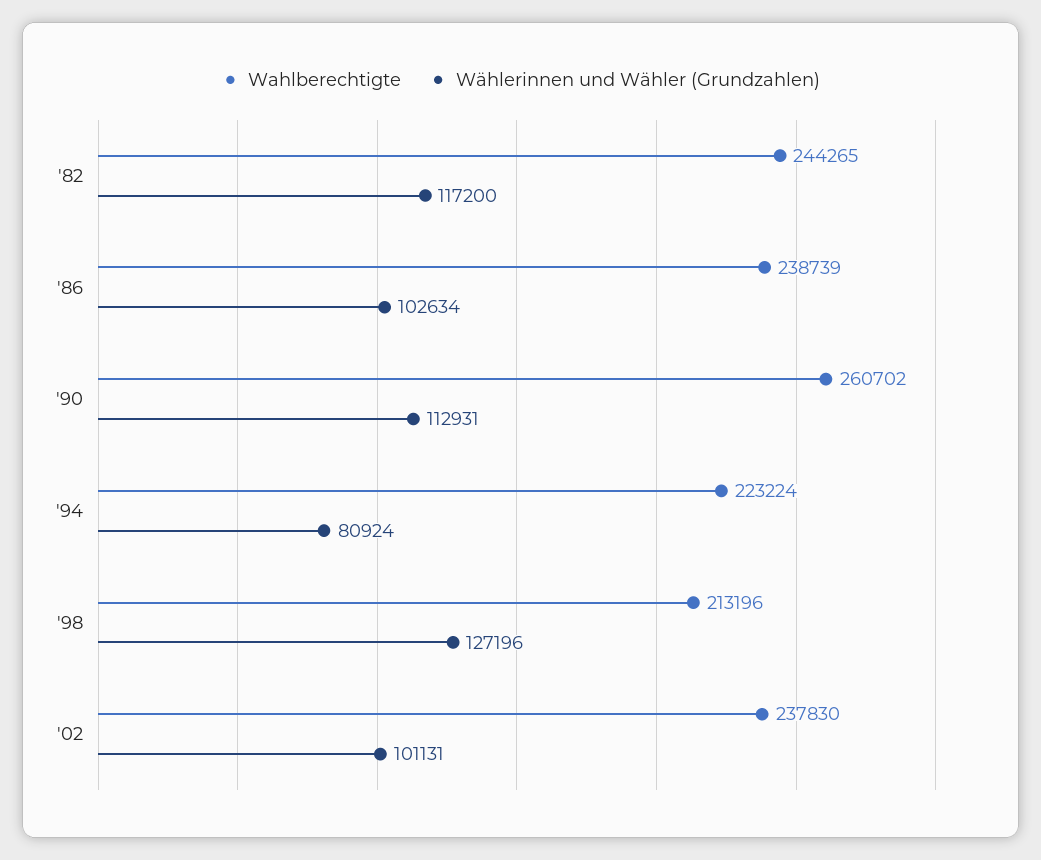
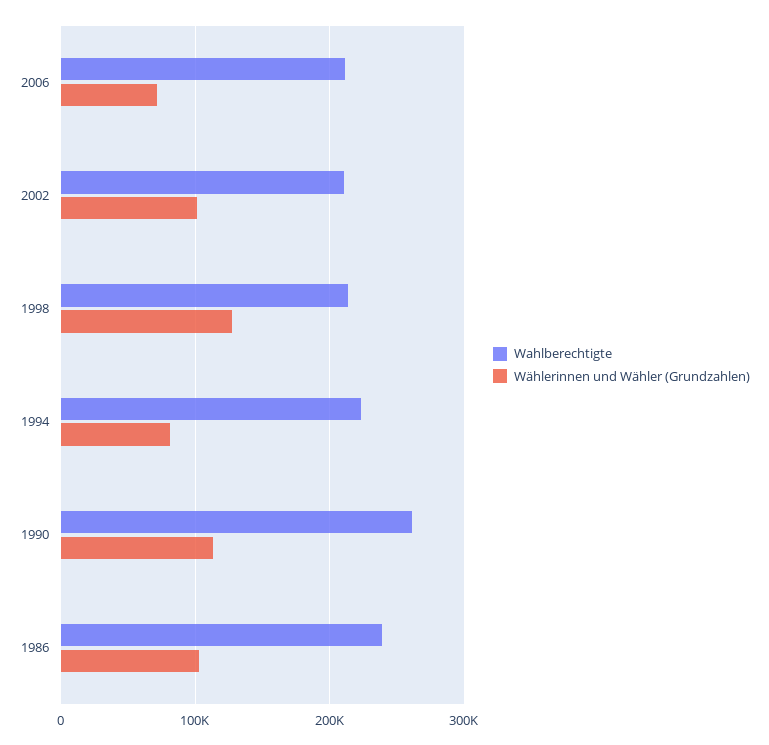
Wahlberechtigte, '82: 244265 -> none
Wählerinnen und Wähler (Grundzahlen), '82: 117200 -> none
Wahlberechtigte, '02: 237830 -> 210000
Wahlberechtigte, 2006: none -> 210000
Wählerinnen und Wähler (Grundzahlen), 2006: none -> 70000

